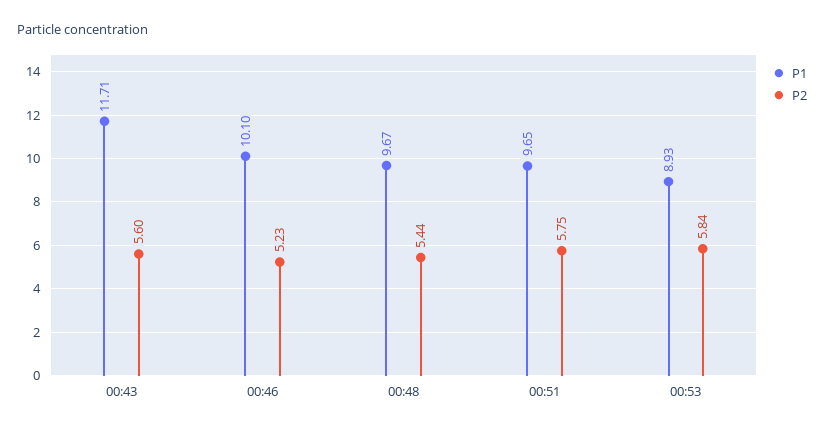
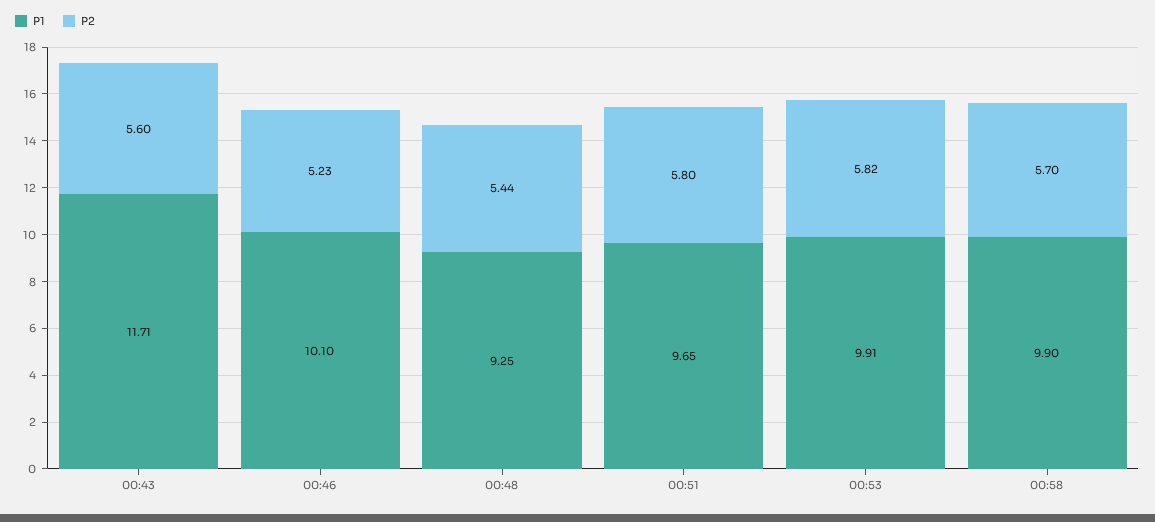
P1, 00:48: 9.67 -> 9.25
P2, 00:51: 5.75 -> 5.8
P1, 00:53: 8.93 -> 9.91
P2, 00:53: 5.84 -> 5.82
P1, 00:58: none -> 9.9
P2, 00:58: none -> 5.7

